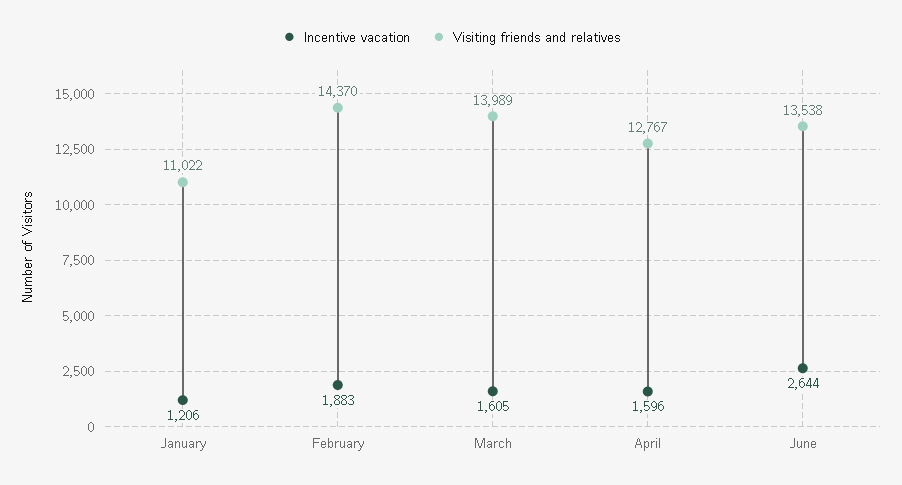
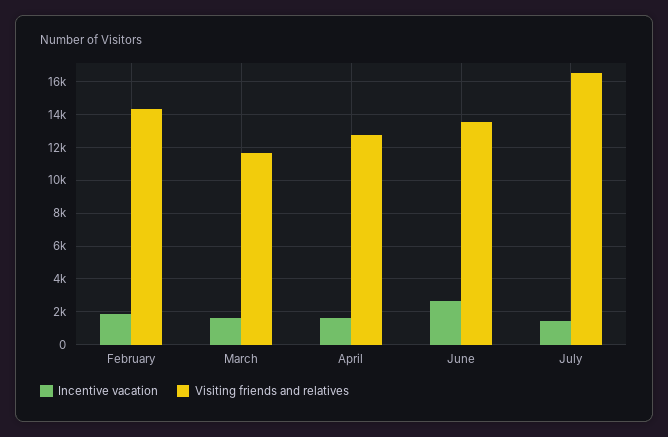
Incentive vacation, January: 1206 -> none
Visiting friends and relatives, January: 11022 -> none
Visiting friends and relatives, March: 13989 -> 11500
Incentive vacation, July: none -> 1500
Visiting friends and relatives, July: none -> 16500

